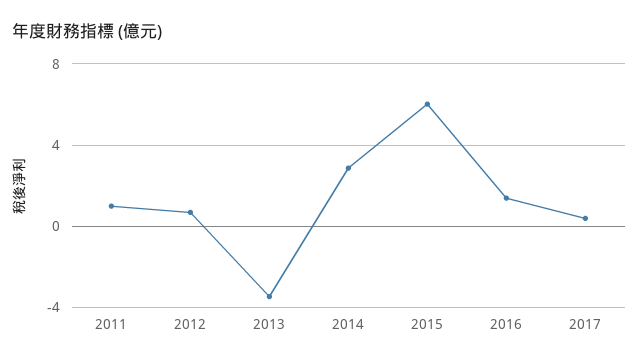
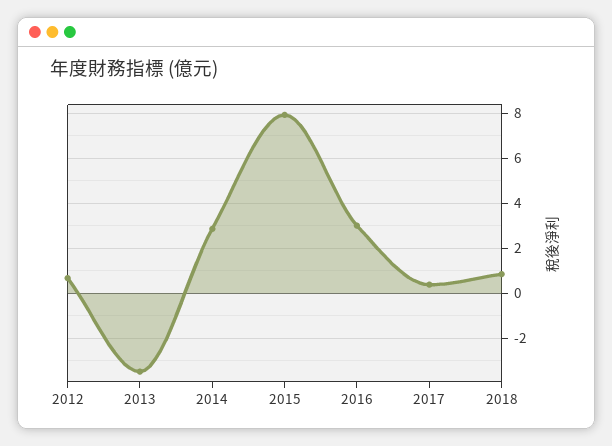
2011: 1 -> none
2015: 6 -> 8
2016: 1.5 -> 3
2018: none -> 1

